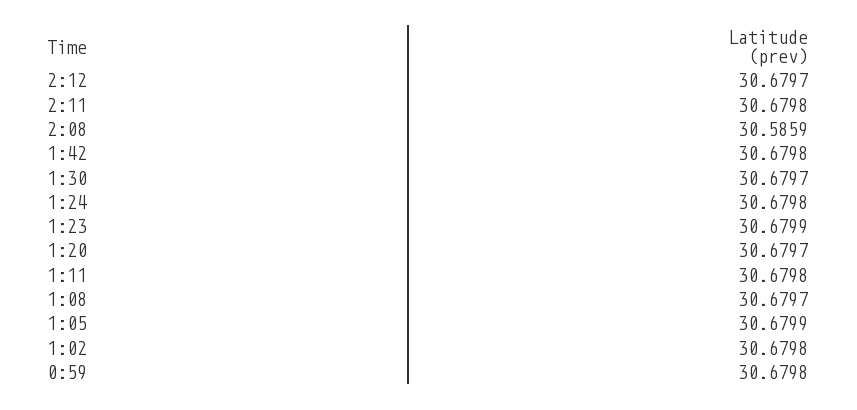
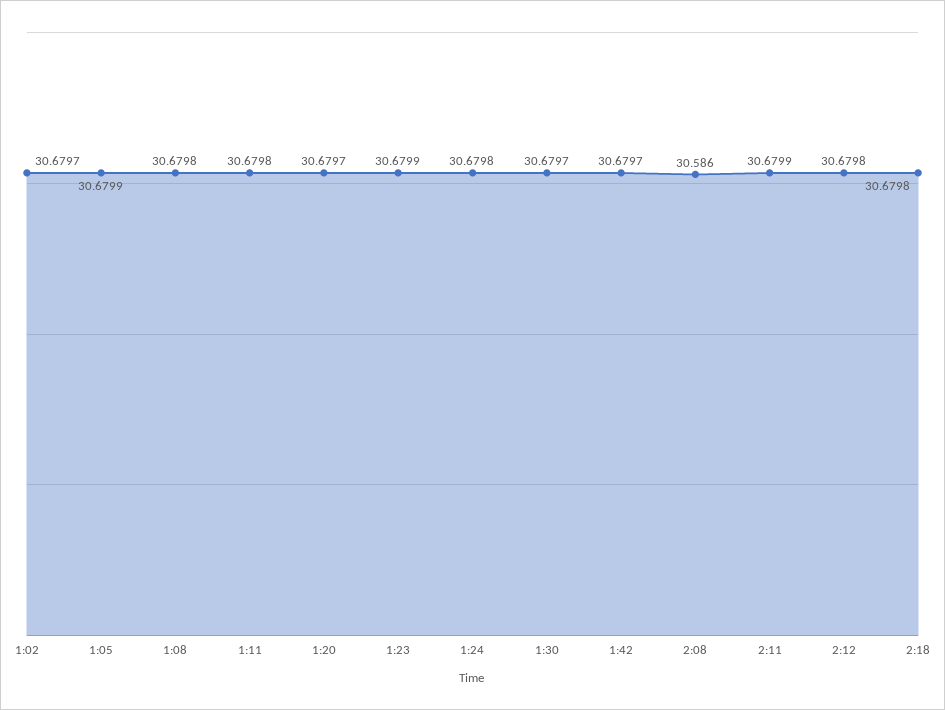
2:12: 30.6797 -> 30.6798
2:11: 30.6798 -> 30.6799
2:08: 30.5859 -> 30.586
1:42: 30.6798 -> 30.6797
1:08: 30.6797 -> 30.6798
1:02: 30.6798 -> 30.6797
0:59: 30.6798 -> none
2:18: none -> 30.6798

